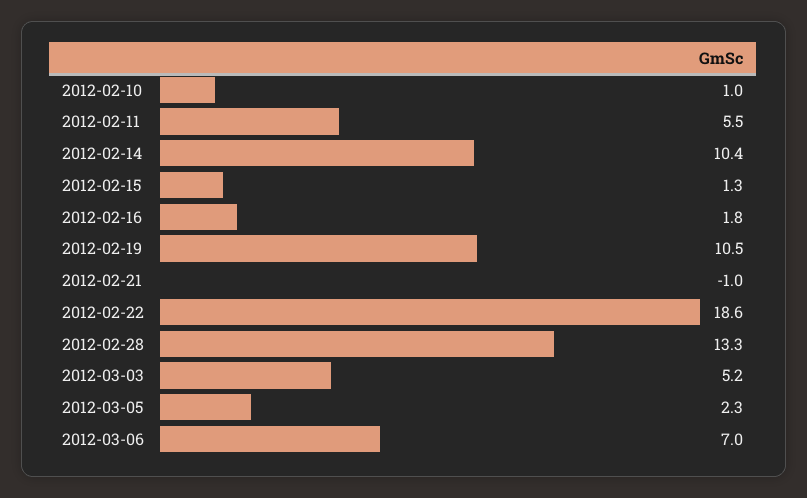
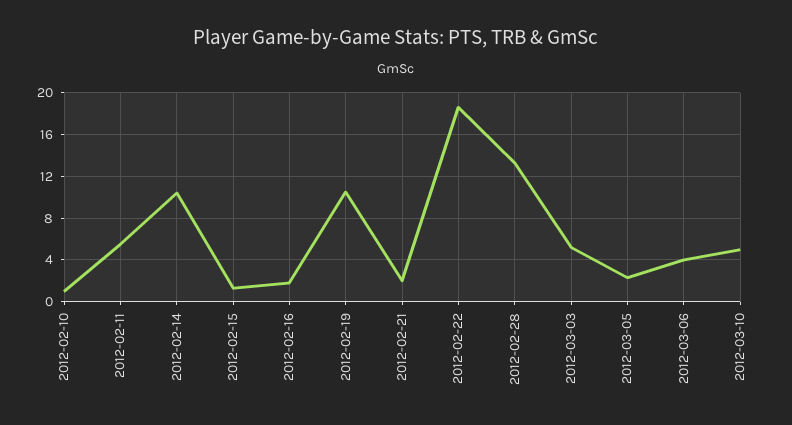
2012-02-21: -1 -> 2
2012-03-06: 7 -> 4
2012-03-10: none -> 5

